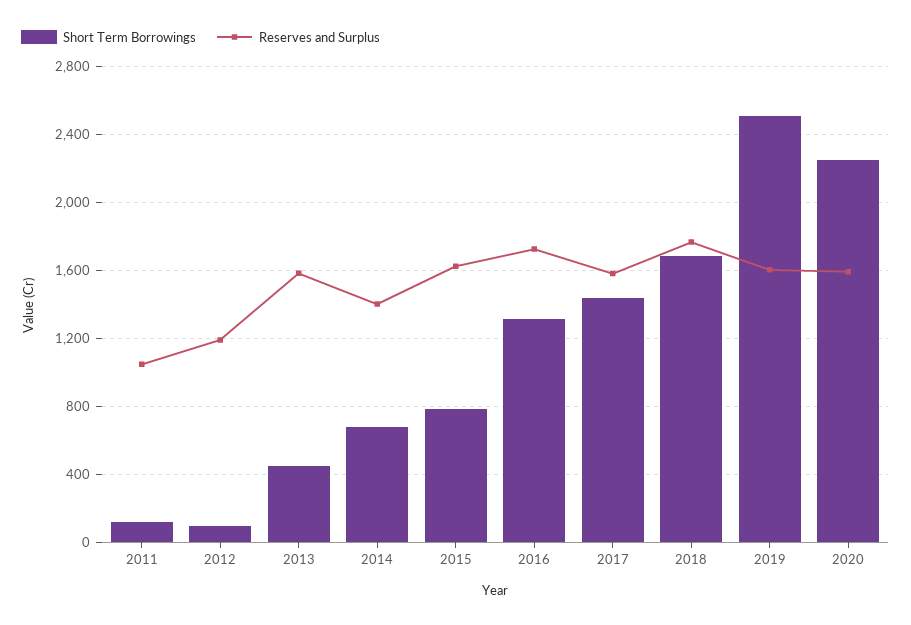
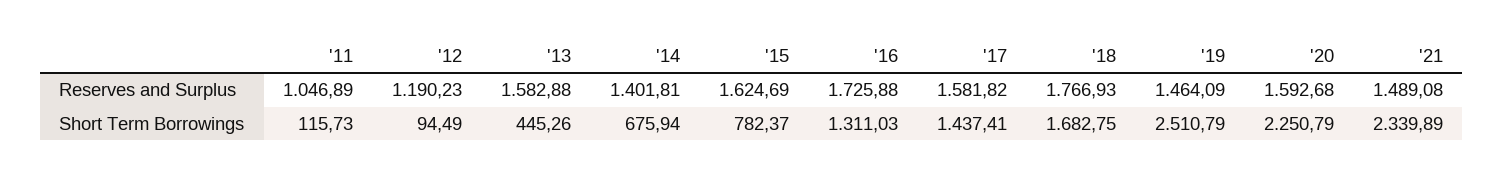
Reserves and Surplus, 2019: 1600 -> 1464.09
Reserves and Surplus, '21: none -> 1489.08
Short Term Borrowings, '21: none -> 2339.89

